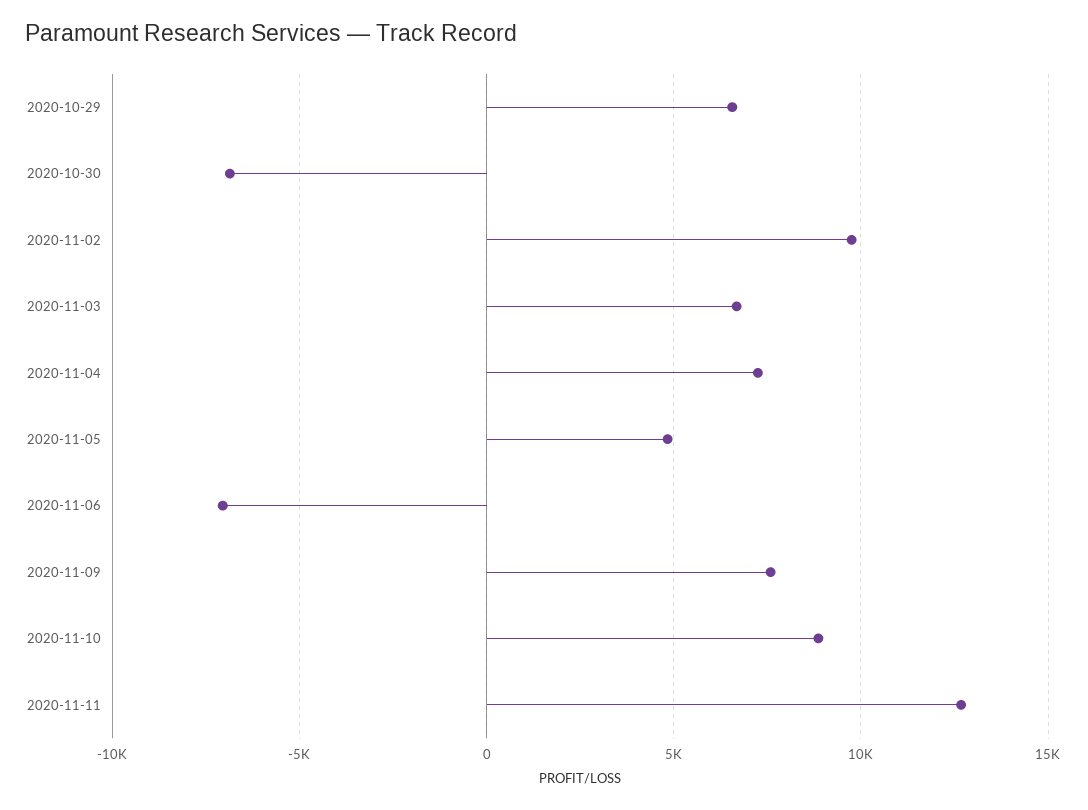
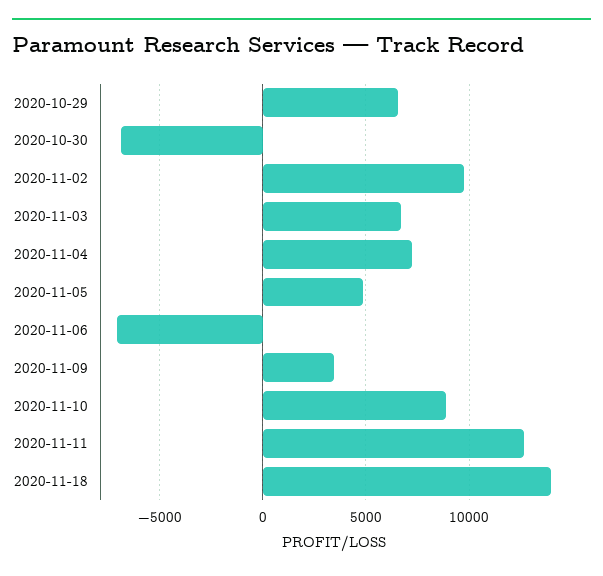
2020-11-09: 7500 -> 3500
2020-11-18: none -> 14000

